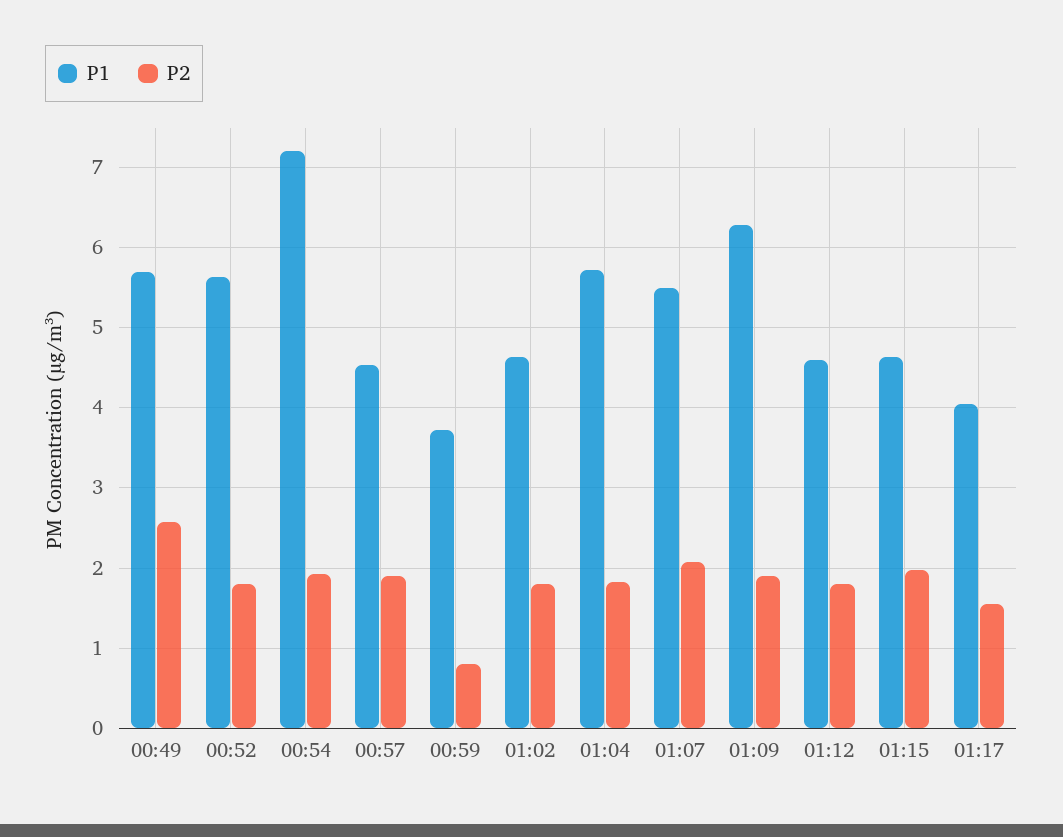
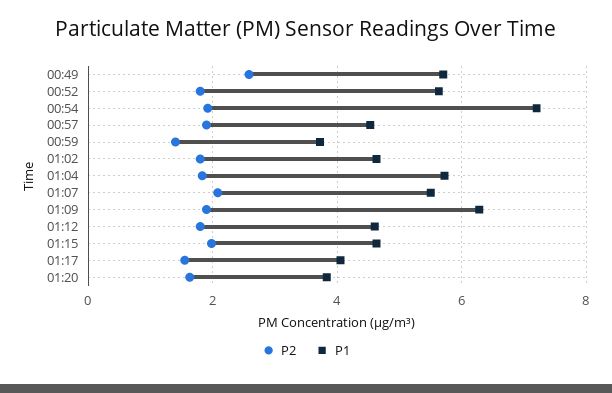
P2, 00:59: 0.8 -> 1.4
P2, 01:20: none -> 1.6
P1, 01:20: none -> 3.8

